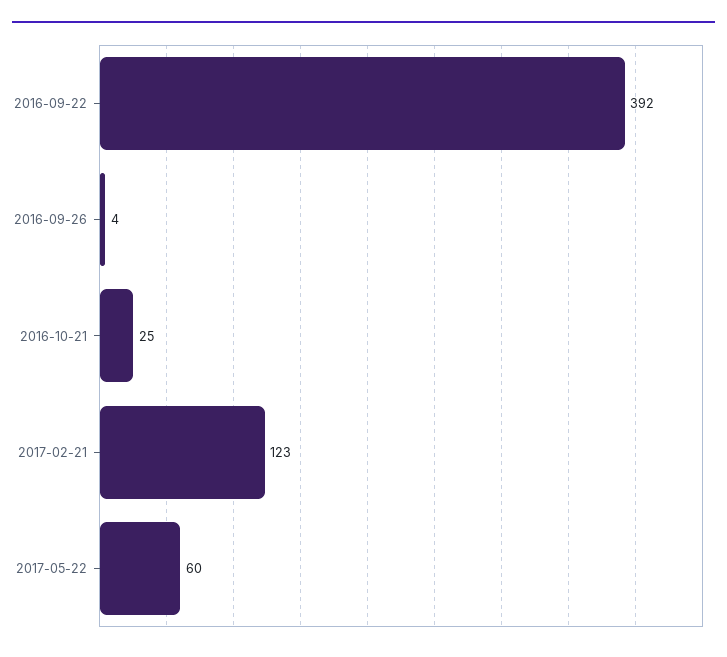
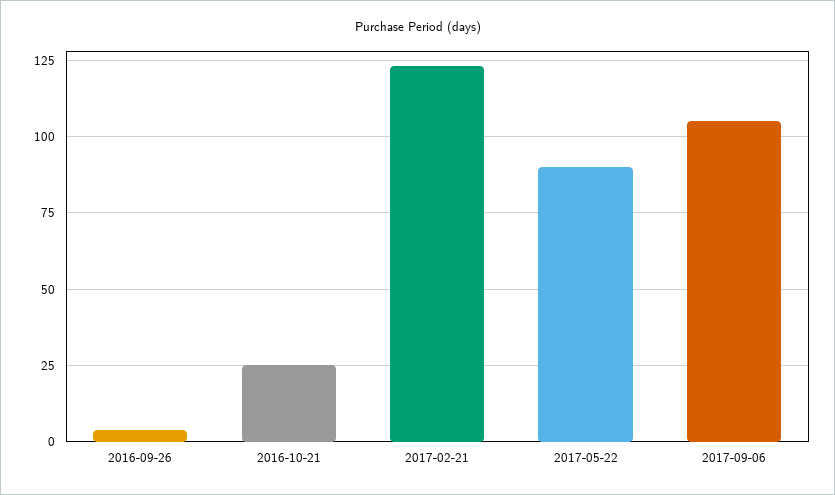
2016-09-22: 392 -> none
2017-05-22: 60 -> 90
2017-09-06: none -> 105

